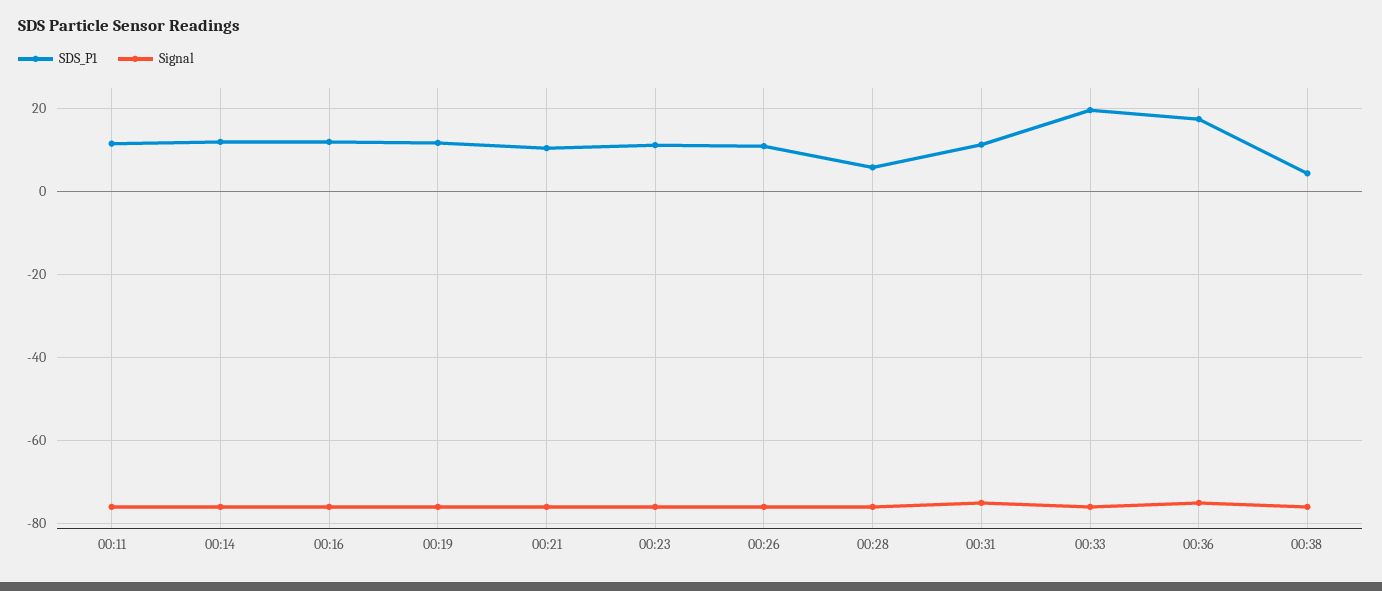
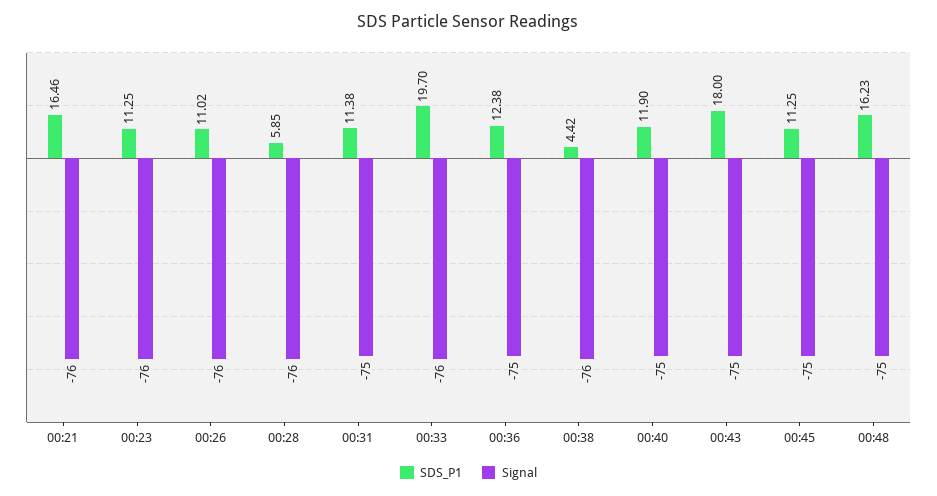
SDS_P1, 00:11: 12 -> none
Signal, 00:11: -76 -> none
SDS_P1, 00:14: 12 -> none
Signal, 00:14: -76 -> none
SDS_P1, 00:16: 12 -> none
Signal, 00:16: -76 -> none
SDS_P1, 00:19: 12 -> none
Signal, 00:19: -76 -> none
SDS_P1, 00:21: 10 -> 16.46
SDS_P1, 00:36: 18 -> 12.38
SDS_P1, 00:40: none -> 11.9
Signal, 00:40: none -> -75
SDS_P1, 00:43: none -> 18
Signal, 00:43: none -> -75
SDS_P1, 00:45: none -> 11.25
Signal, 00:45: none -> -75
SDS_P1, 00:48: none -> 16.23
Signal, 00:48: none -> -75

